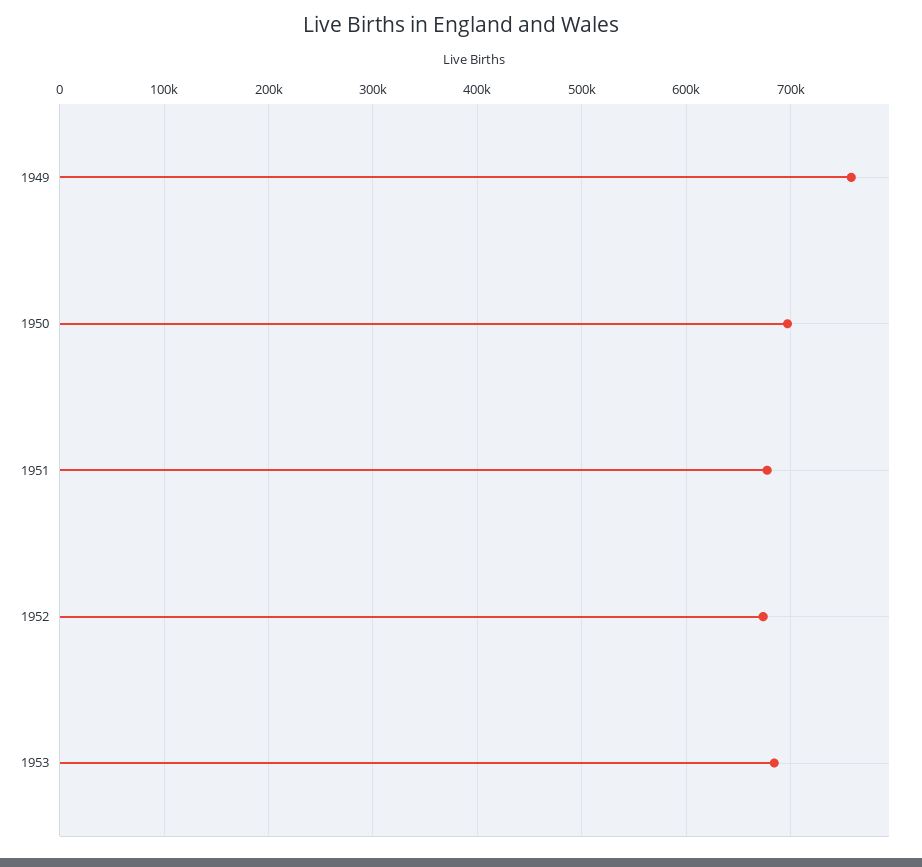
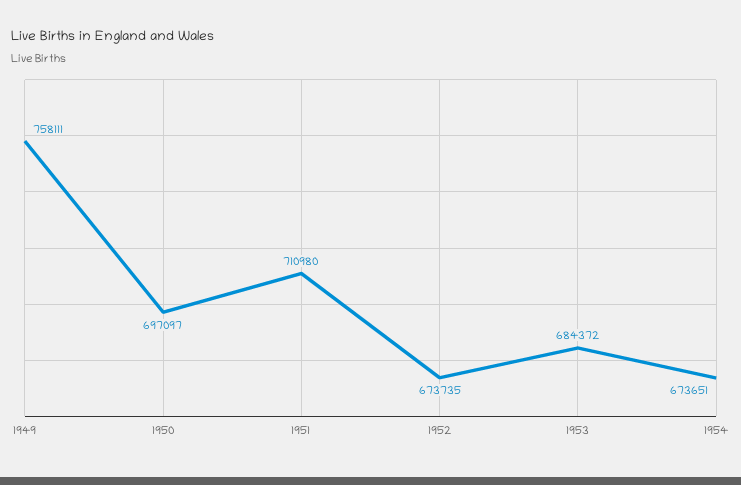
1951: 680000 -> 710980
1954: none -> 673651

